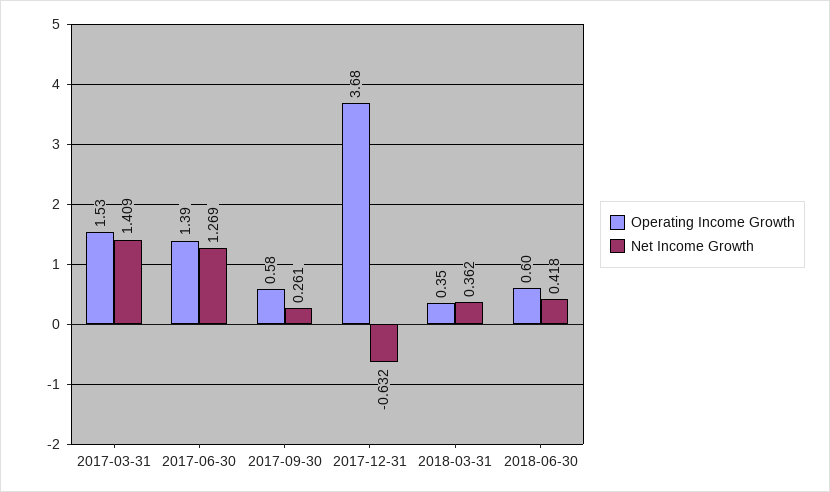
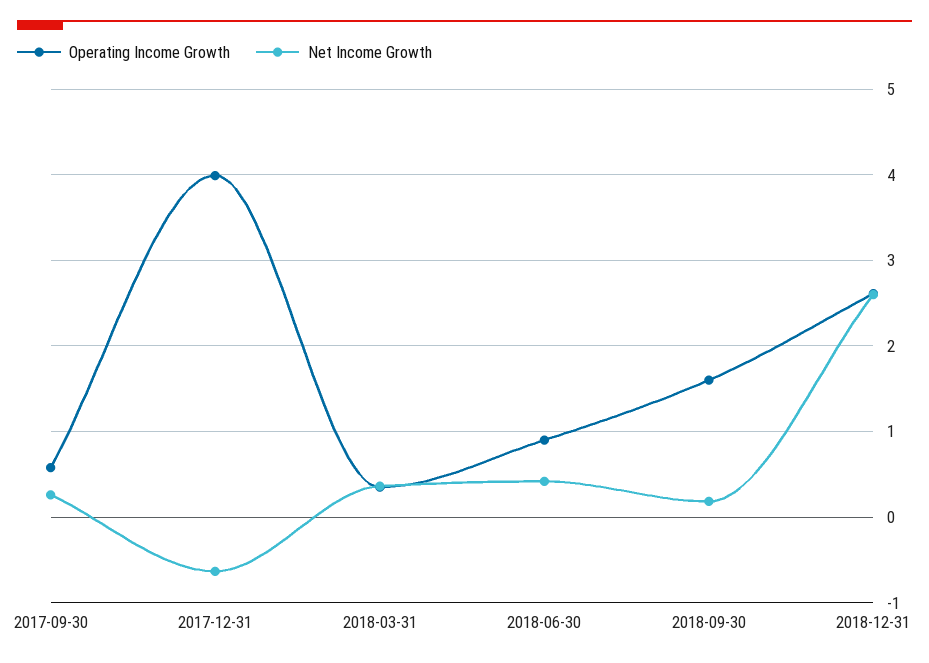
Operating Income Growth, 2017-03-31: 1.53 -> none
Net Income Growth, 2017-03-31: 1.409 -> none
Operating Income Growth, 2017-06-30: 1.39 -> none
Net Income Growth, 2017-06-30: 1.269 -> none
Operating Income Growth, 2017-12-31: 3.68 -> 4
Operating Income Growth, 2018-06-30: 0.6 -> 0.9
Operating Income Growth, 2018-09-30: none -> 1.6
Net Income Growth, 2018-09-30: none -> 0.2
Operating Income Growth, 2018-12-31: none -> 2.6
Net Income Growth, 2018-12-31: none -> 2.6

